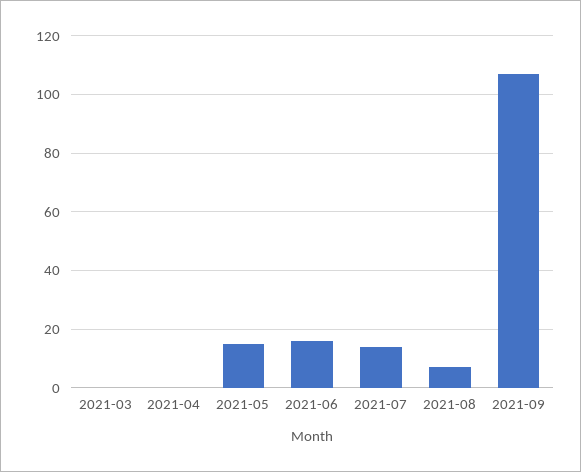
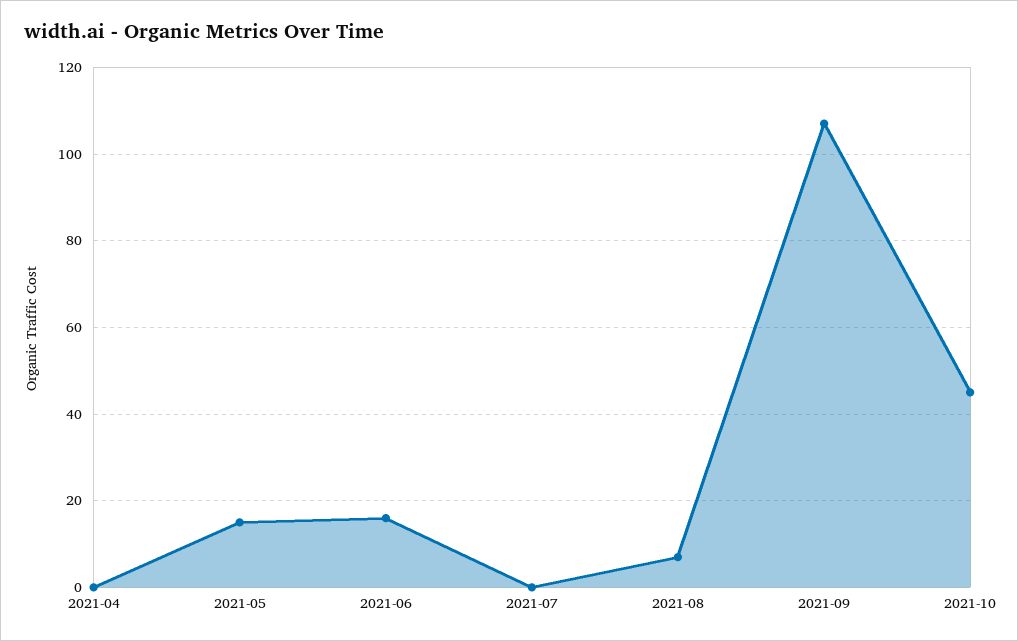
2021-03: 0 -> none
2021-07: 15 -> 0
2021-10: none -> 45

